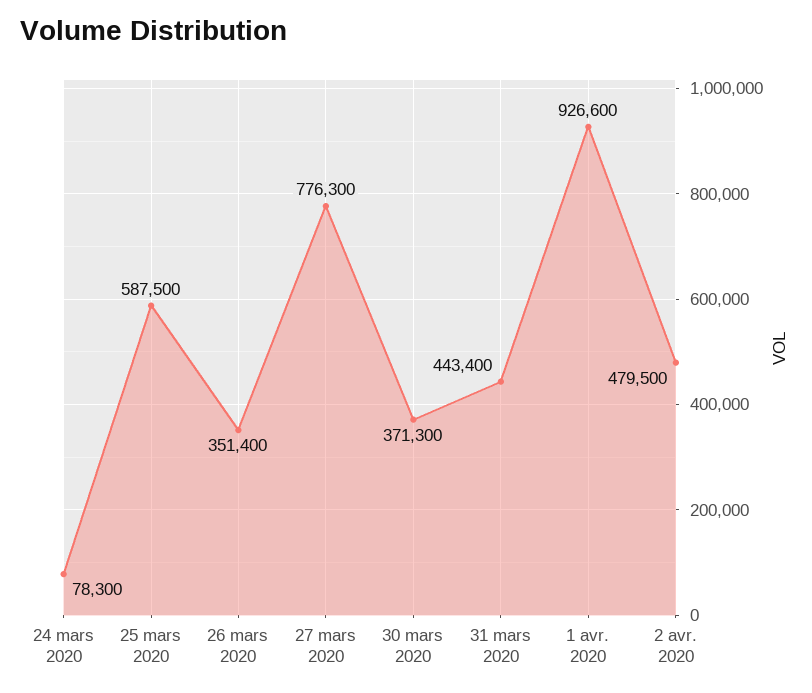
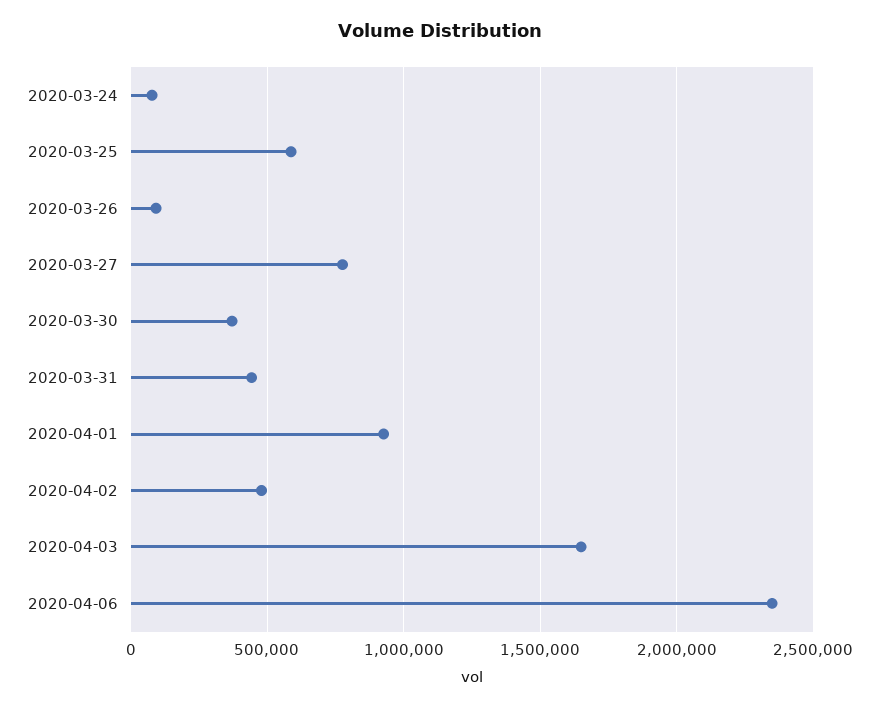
26 mars 2020: 351400 -> 100000
2020-04-03: none -> 1650000
2020-04-06: none -> 2350000

